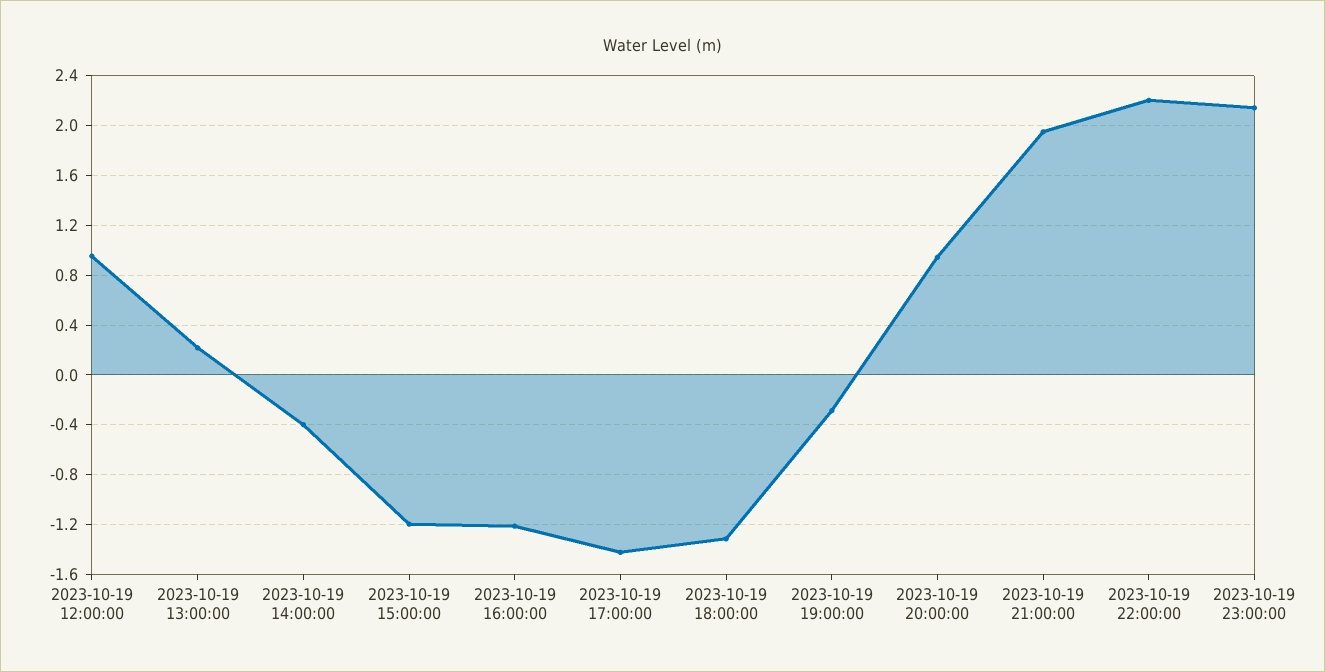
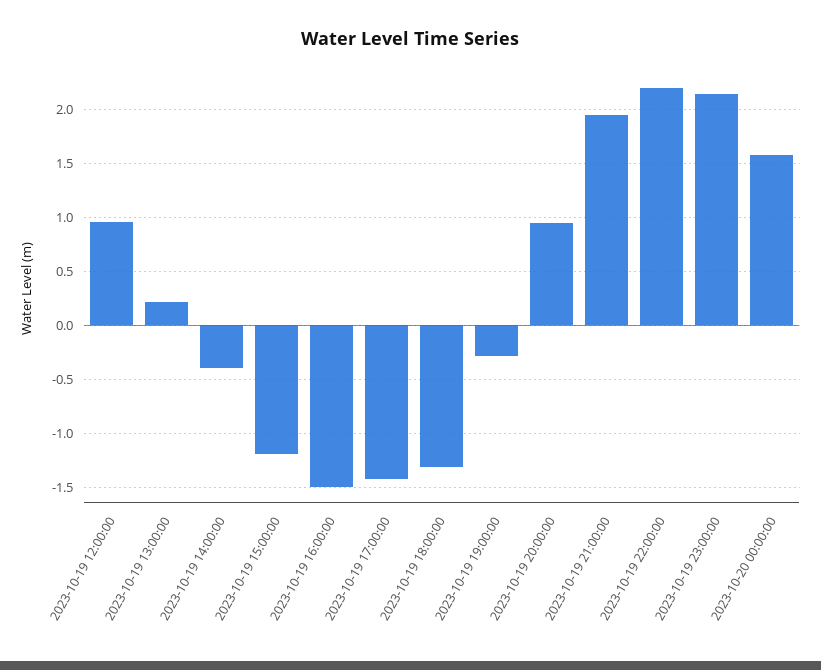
2023-10-19 16:00:00: -1.2 -> -1.5
2023-10-20 00:00:00: none -> 1.6

